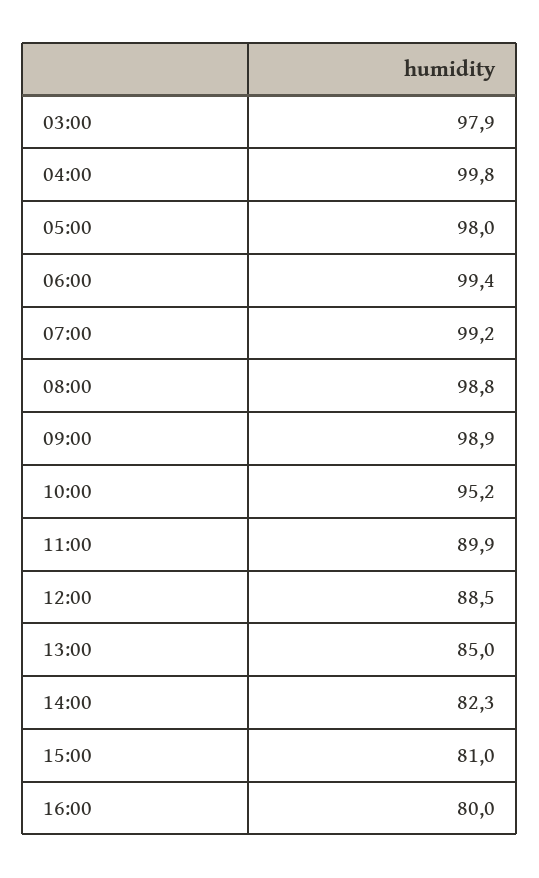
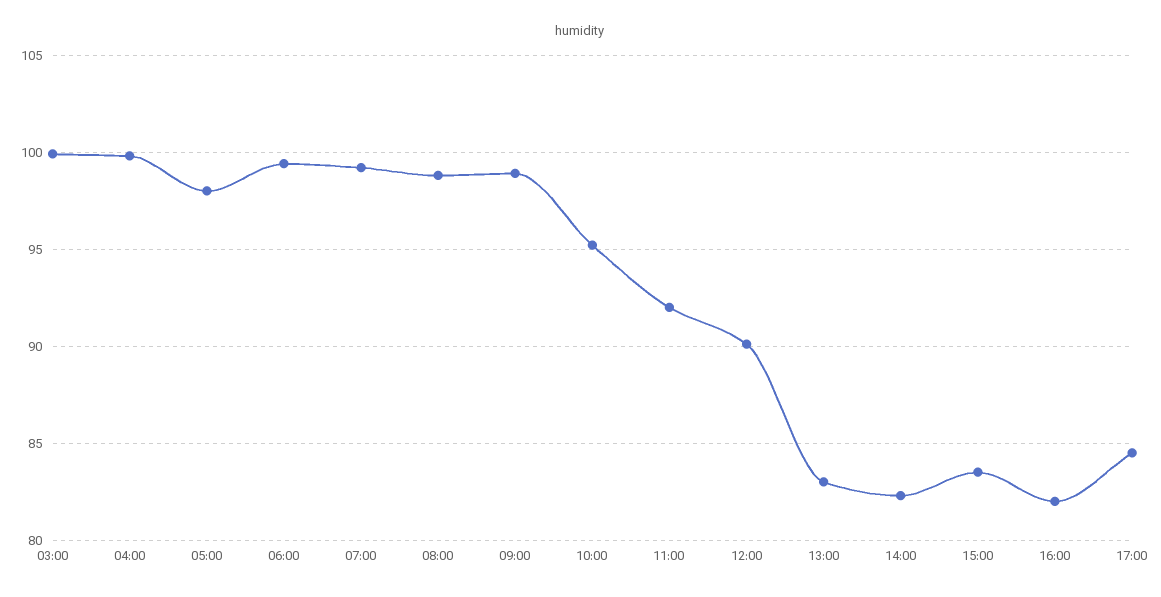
03:00: 97.9 -> 100
11:00: 89.9 -> 92
12:00: 88.5 -> 90
13:00: 85 -> 83
15:00: 81 -> 83.5
16:00: 80 -> 82
17:00: none -> 84.5

